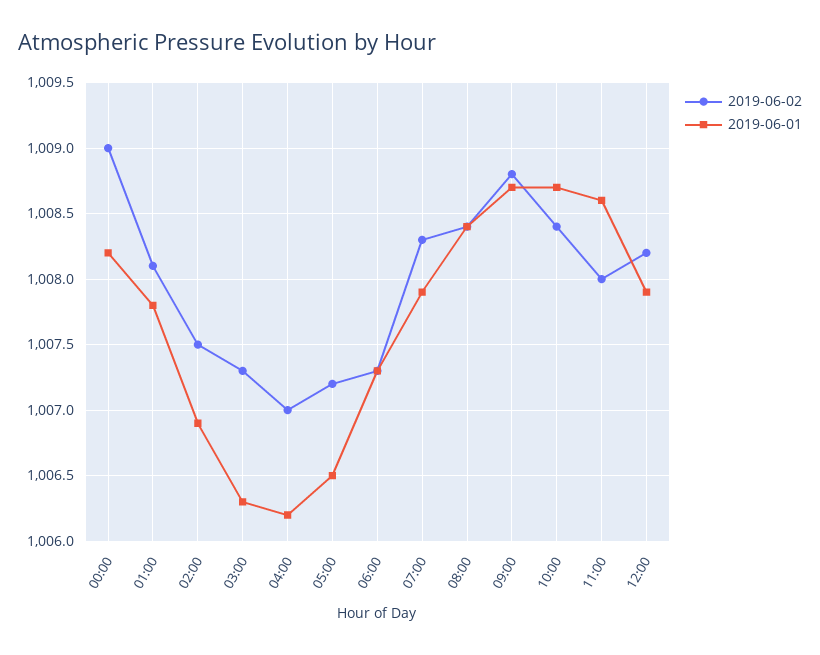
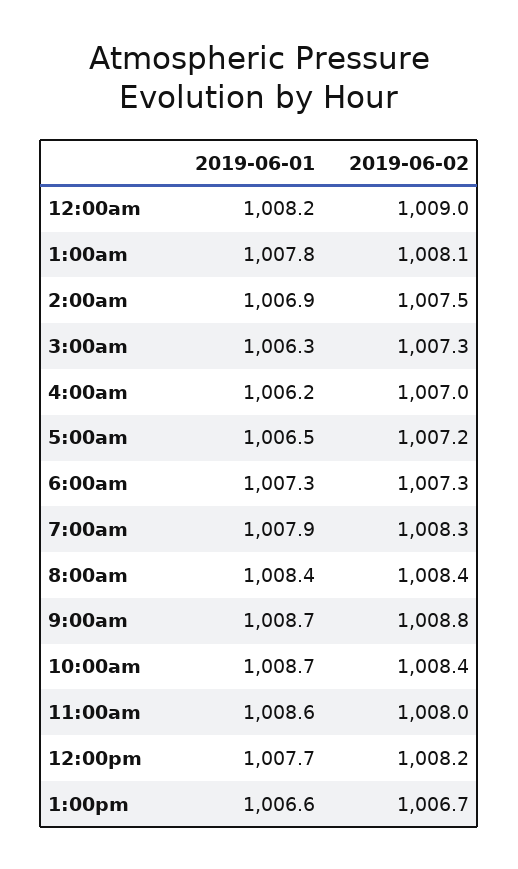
2019-06-01, 12:00: 1007.9 -> 1007.7
2019-06-01, 1:00pm: none -> 1006.6
2019-06-02, 1:00pm: none -> 1006.7

